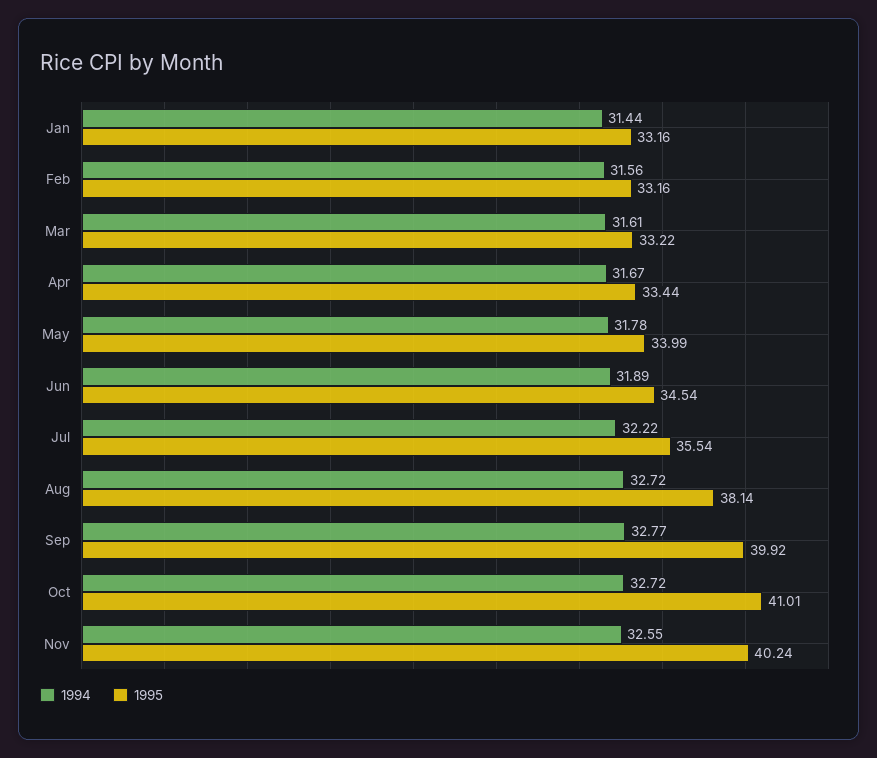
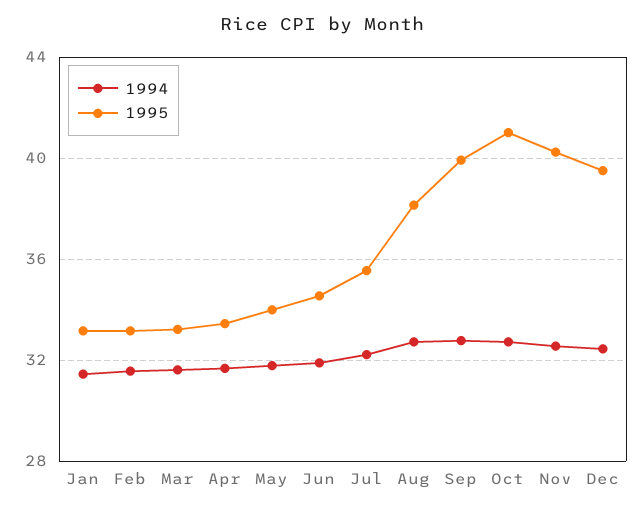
1994, Dec: none -> 32.5
1995, Dec: none -> 39.5

